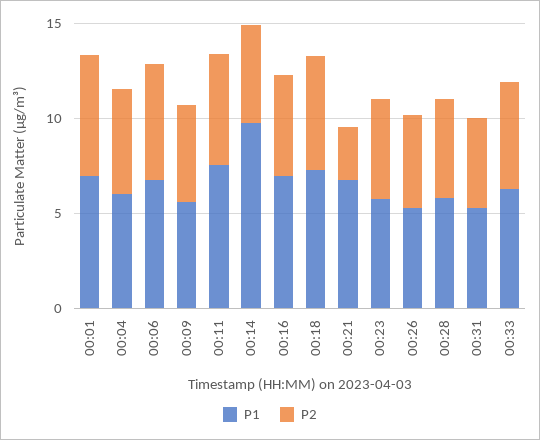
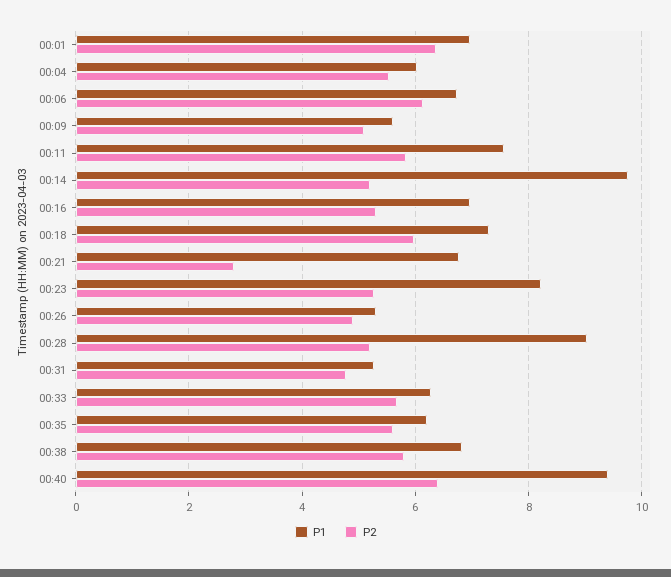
P1, 00:23: 6 -> 8.2
P1, 00:28: 6 -> 9
P1, 00:35: none -> 6.2
P2, 00:35: none -> 5.6
P1, 00:38: none -> 6.8
P2, 00:38: none -> 5.8
P1, 00:40: none -> 9.4
P2, 00:40: none -> 6.4

